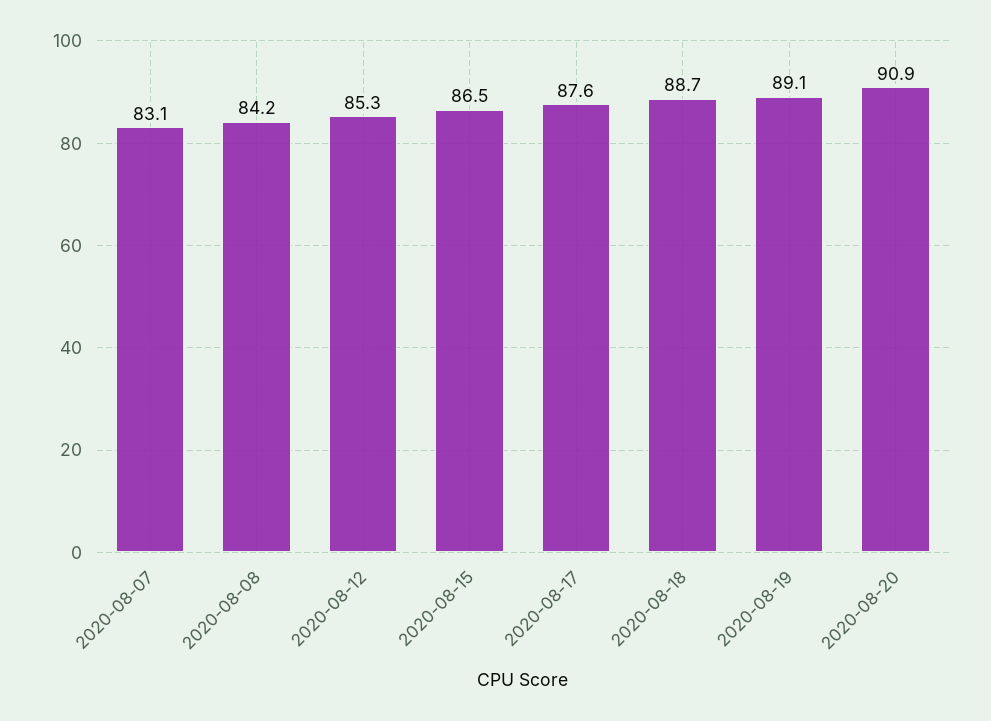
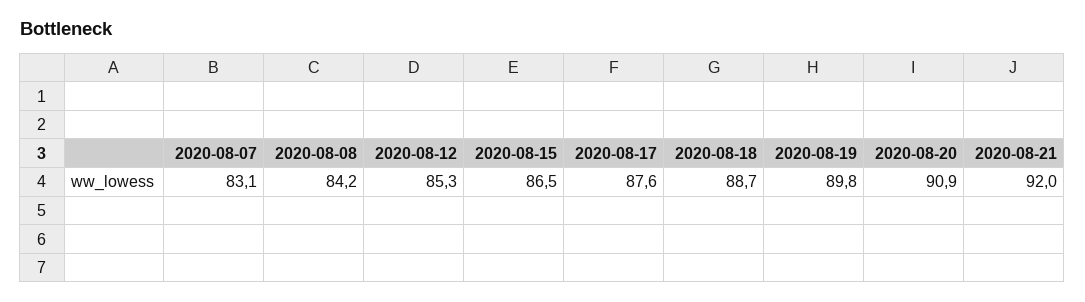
2020-08-19: 89.1 -> 89.8
2020-08-21: none -> 92

